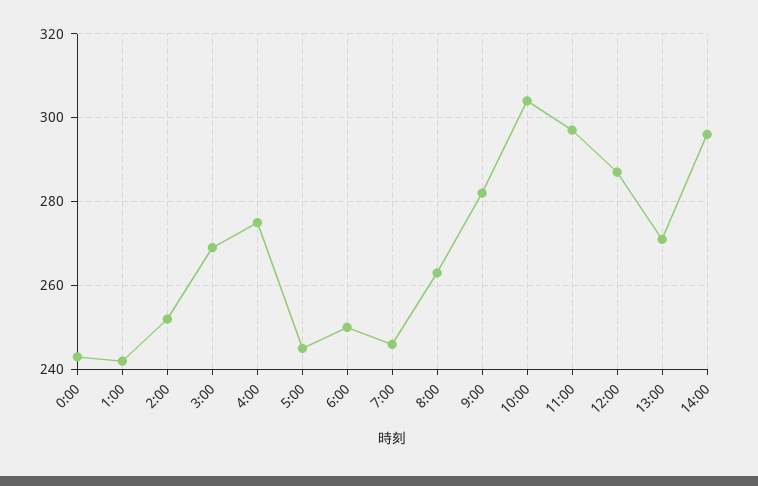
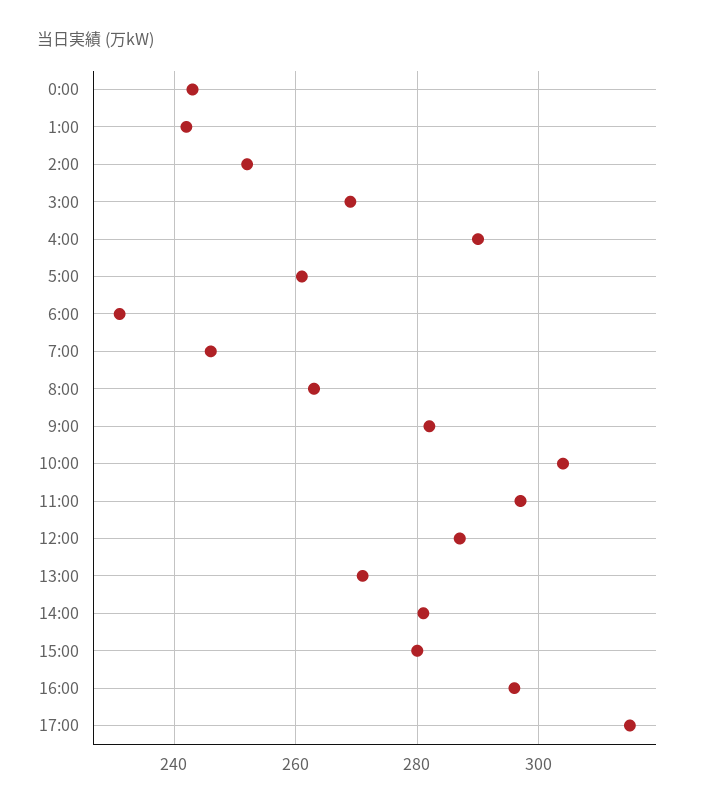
4:00: 275 -> 290
5:00: 245 -> 260
6:00: 250 -> 230
14:00: 295 -> 280
15:00: none -> 280
16:00: none -> 295
17:00: none -> 315

